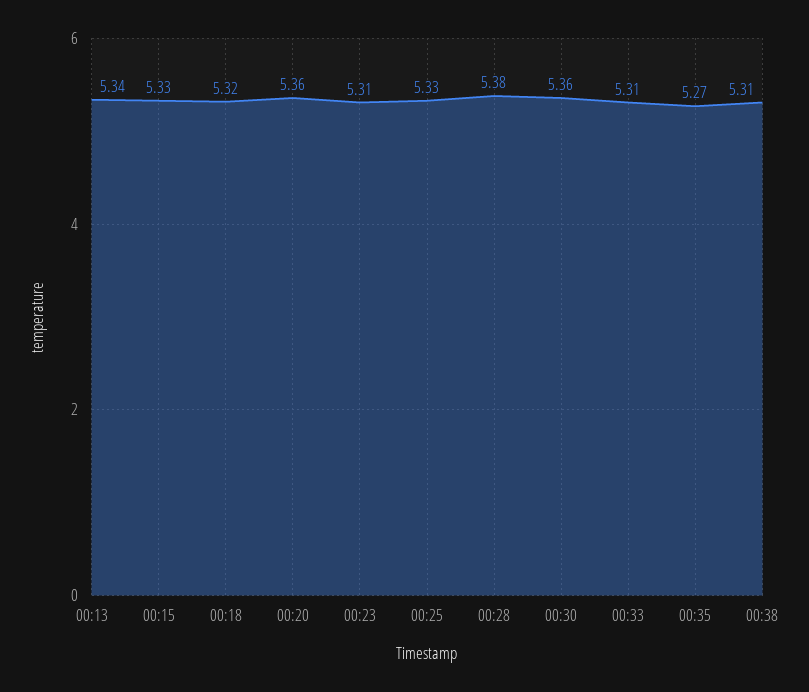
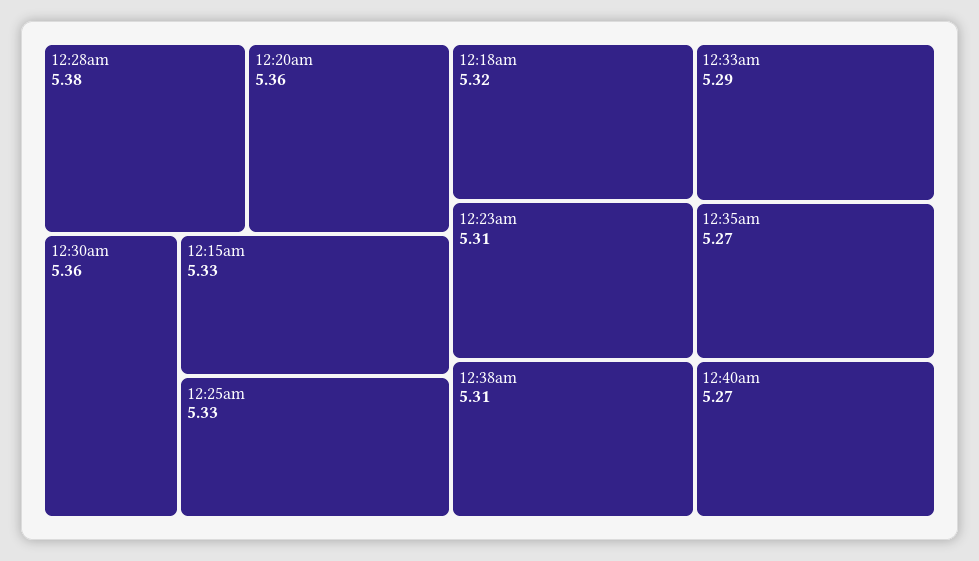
00:13: 5.34 -> none
00:33: 5.31 -> 5.29
12:40am: none -> 5.27

